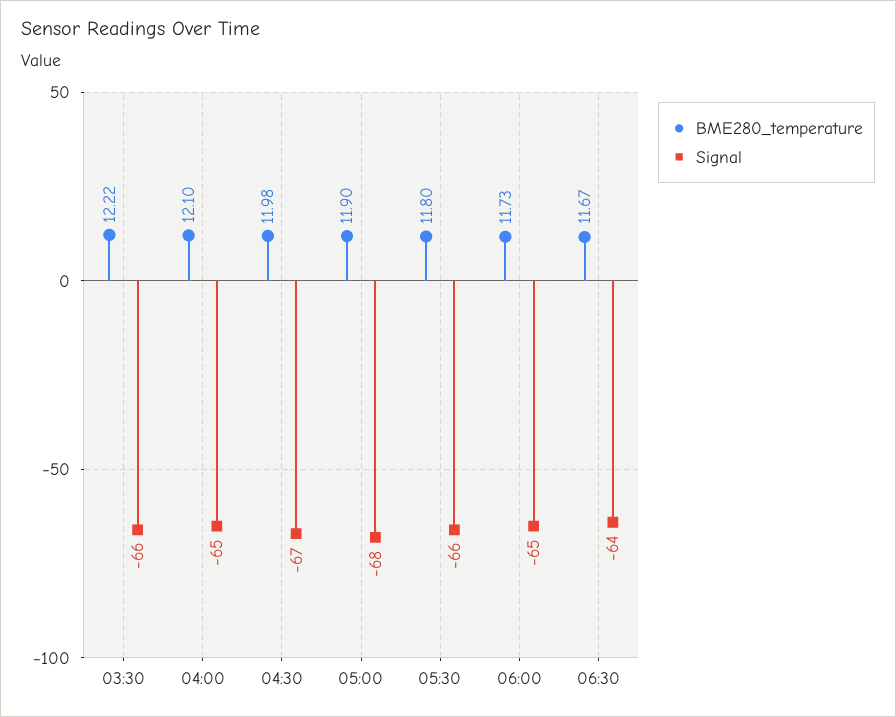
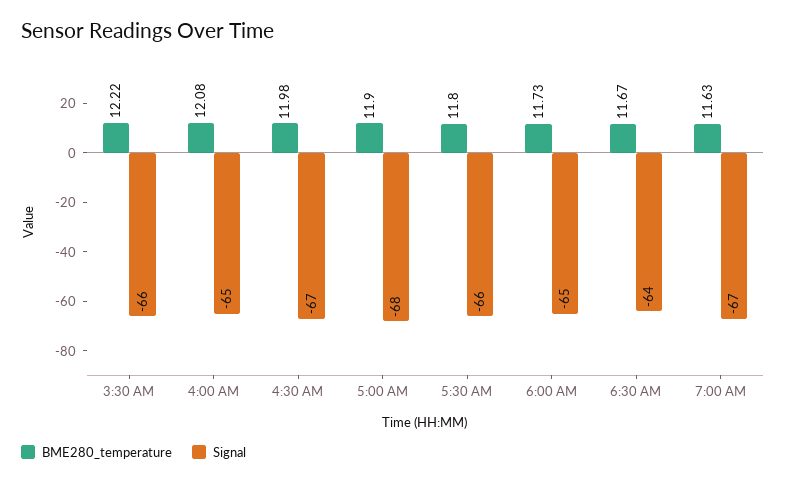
BME280_temperature, 04:00: 12.1 -> 12.08
BME280_temperature, 7:00 AM: none -> 11.63
Signal, 7:00 AM: none -> -67

